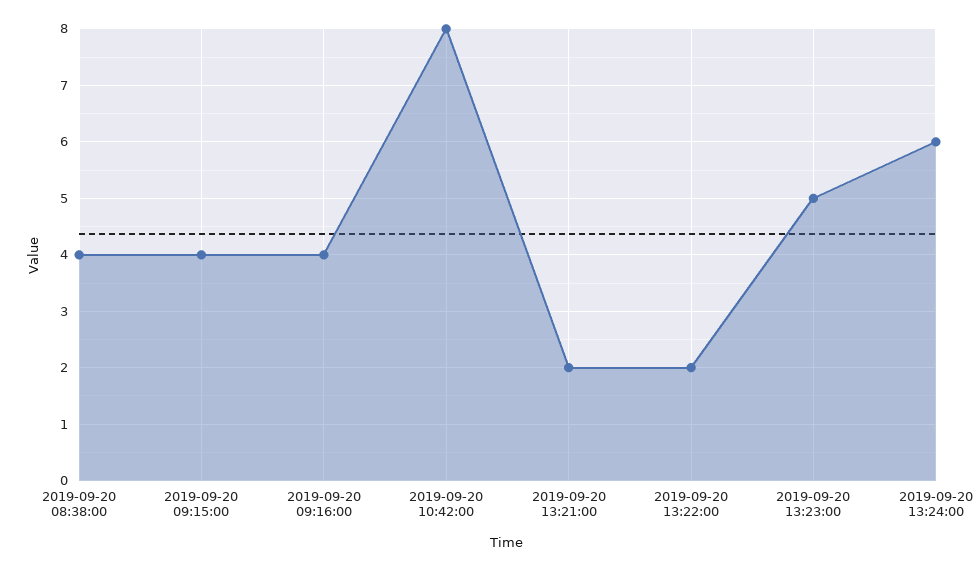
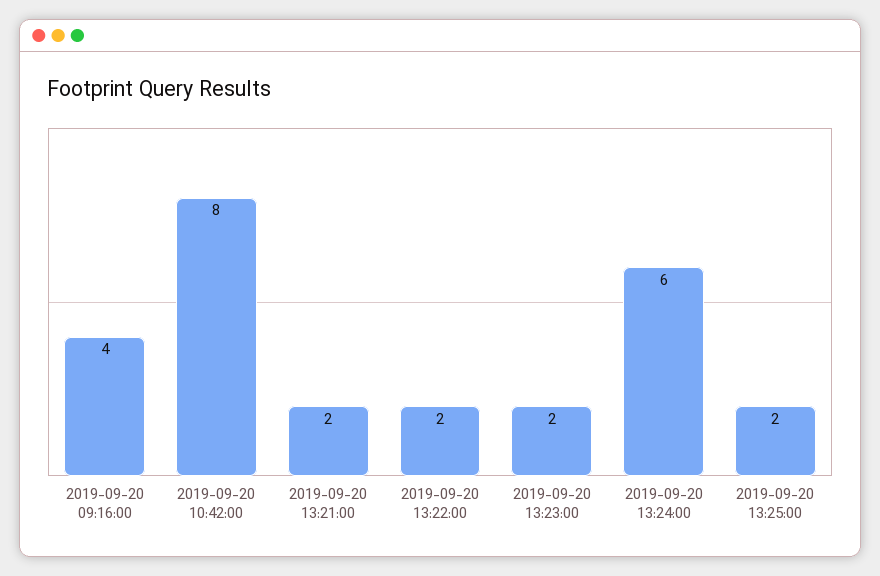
2019-09-20 08:38:00: 4 -> none
2019-09-20 09:15:00: 4 -> none
2019-09-20 13:23:00: 5 -> 2
2019-09-20 13:25:00: none -> 2

